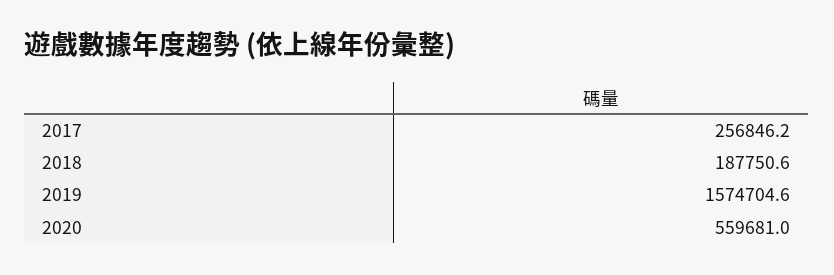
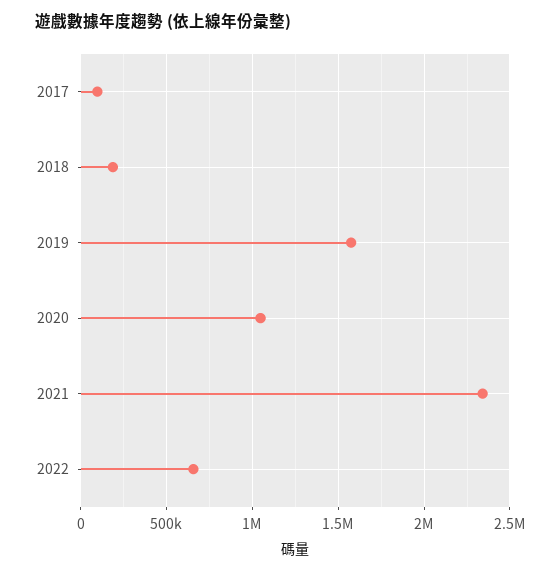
2017: 256846.2 -> 100000
2020: 559681 -> 1050000
2021: none -> 2350000
2022: none -> 650000

